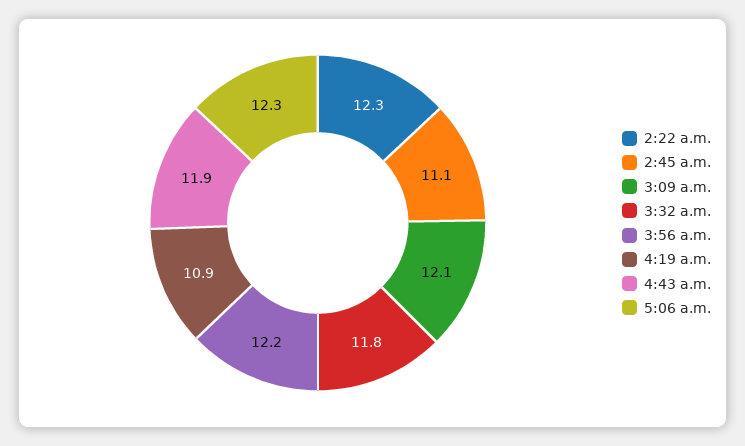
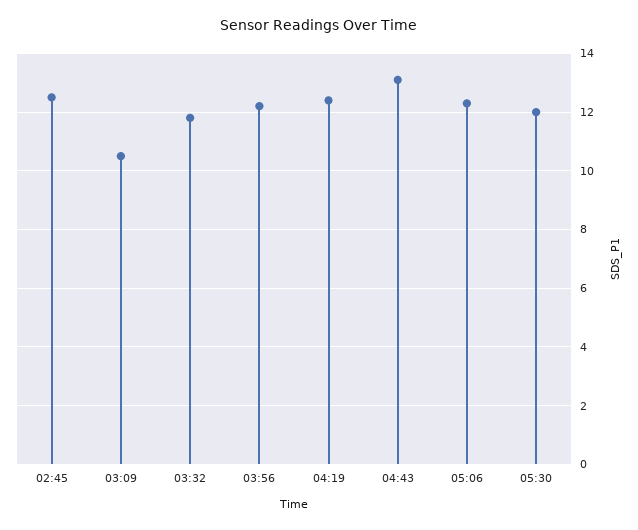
2:22 a.m.: 12.3 -> none
2:45 a.m.: 11.1 -> 12.5
3:09 a.m.: 12.1 -> 10.5
4:19 a.m.: 10.9 -> 12.5
4:43 a.m.: 11.9 -> 13
05:30: none -> 12

